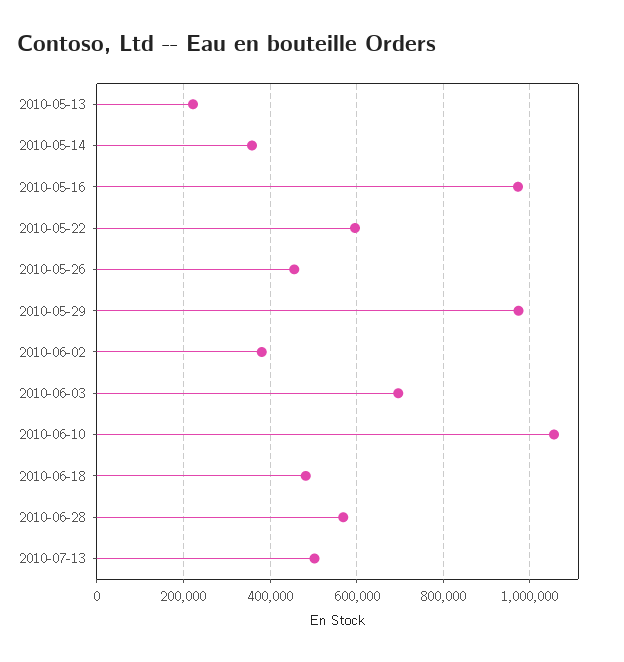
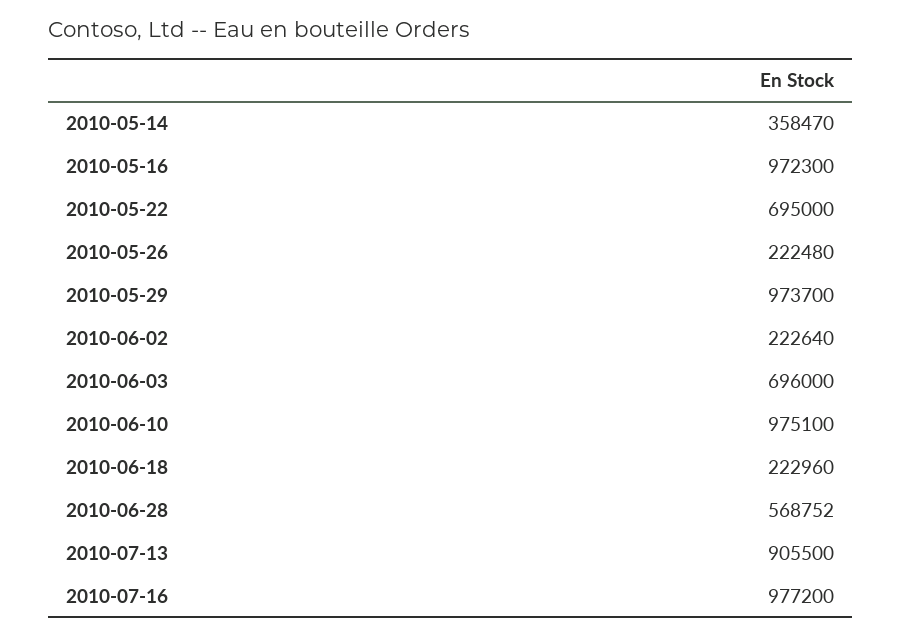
2010-05-13: 220000 -> none
2010-05-22: 600000 -> 695000
2010-05-26: 460000 -> 222480
2010-06-02: 380000 -> 222640
2010-06-10: 1060000 -> 975100
2010-06-18: 480000 -> 222960
2010-07-13: 500000 -> 905500
2010-07-16: none -> 977200

